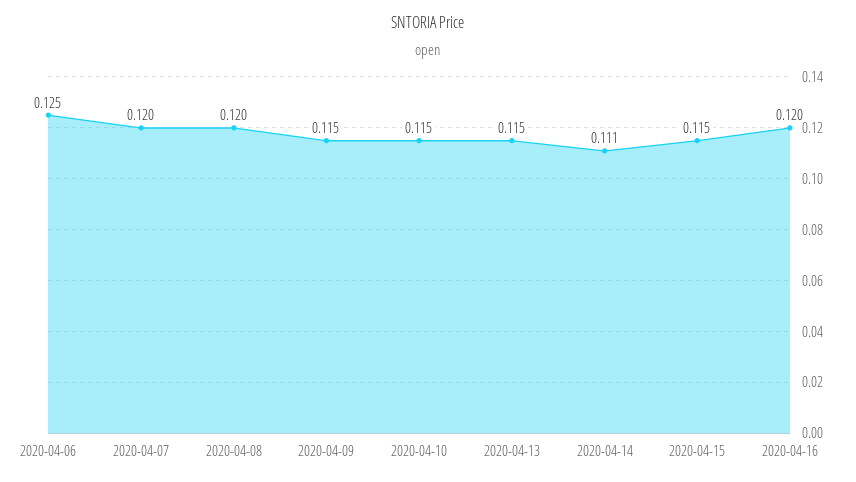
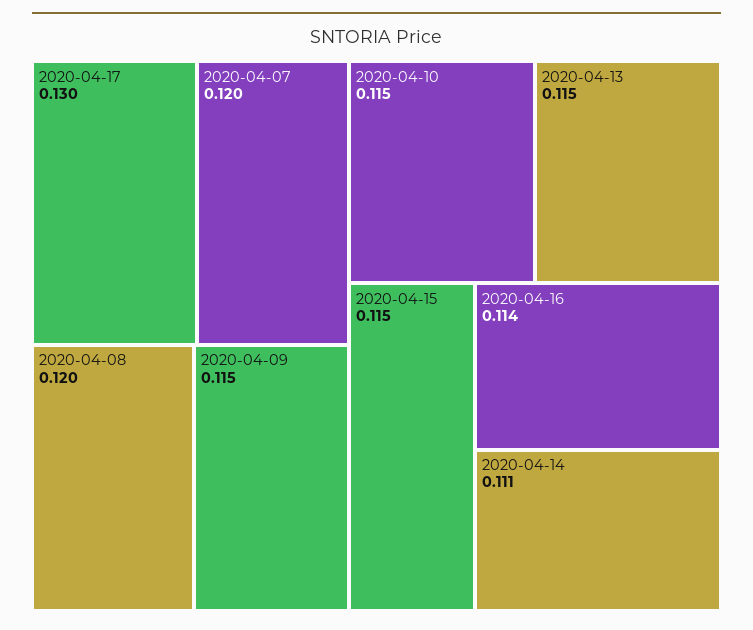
2020-04-06: 0.125 -> none
2020-04-16: 0.12 -> 0.114
2020-04-17: none -> 0.13

